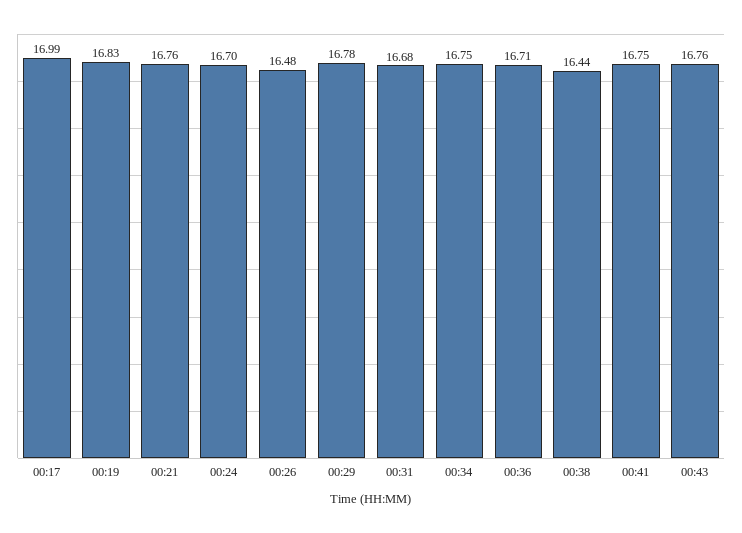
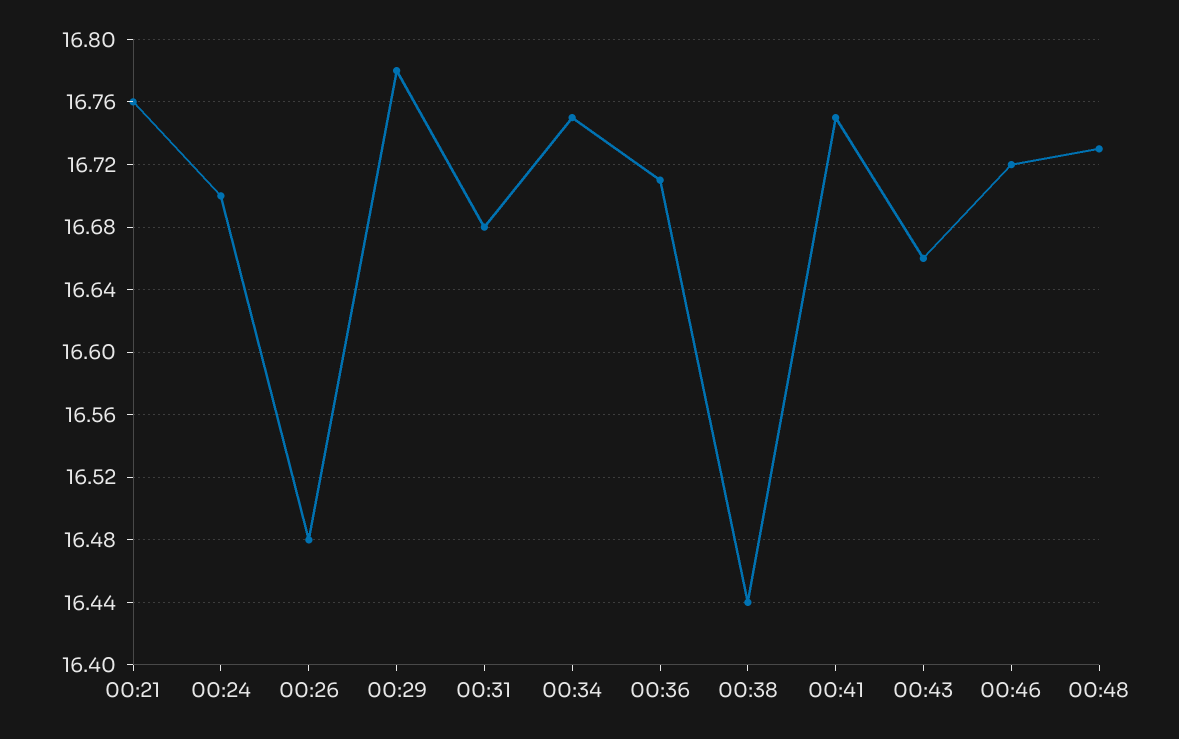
00:17: 16.99 -> none
00:19: 16.83 -> none
00:43: 16.76 -> 16.66
00:46: none -> 16.72
00:48: none -> 16.73

